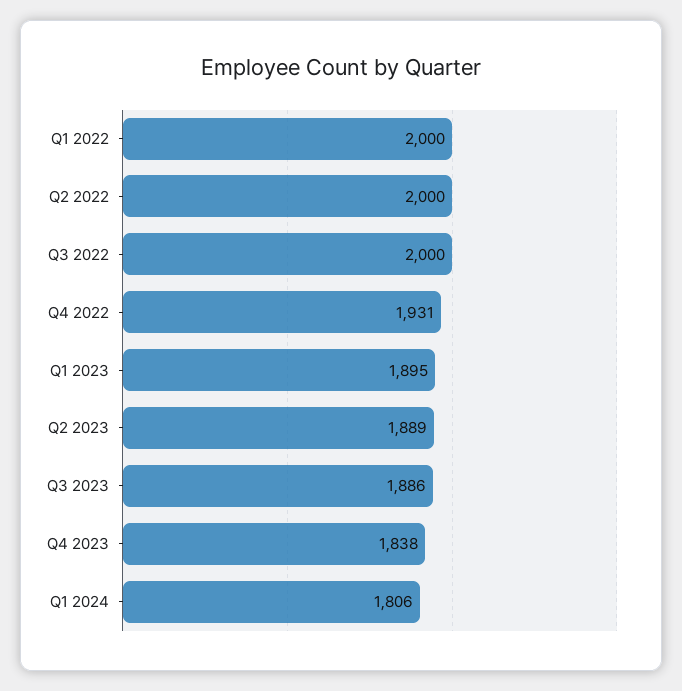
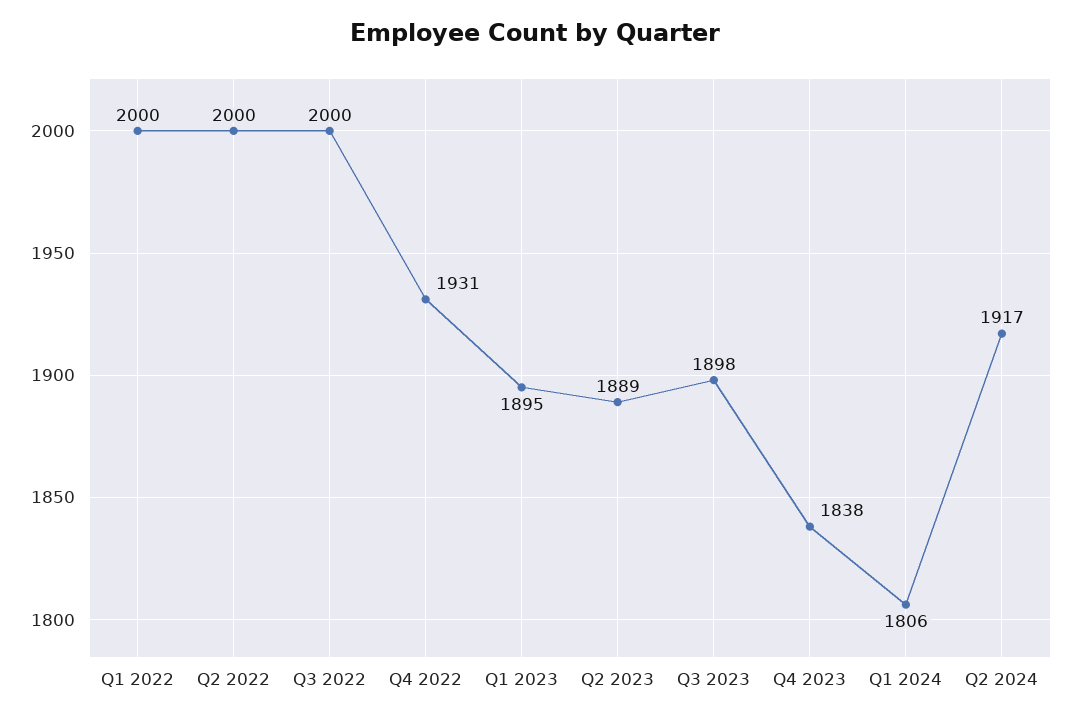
Q3 2023: 1886 -> 1898
Q2 2024: none -> 1917

